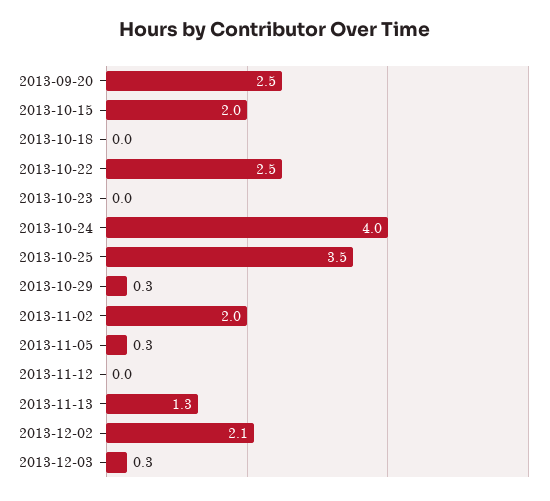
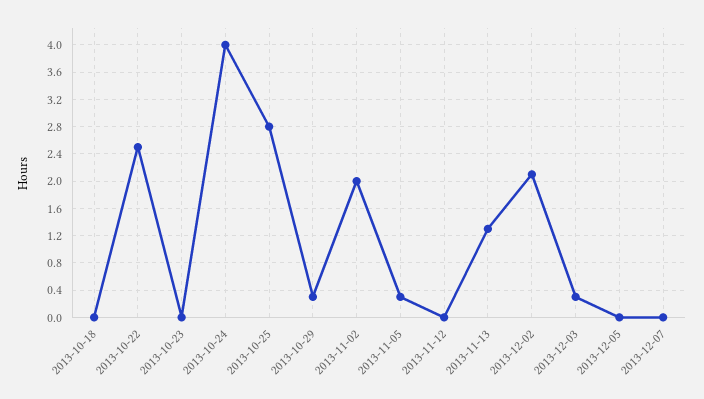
2013-09-20: 2.5 -> none
2013-10-15: 2 -> none
2013-10-25: 3.5 -> 2.8
2013-12-05: none -> 0
2013-12-07: none -> 0

